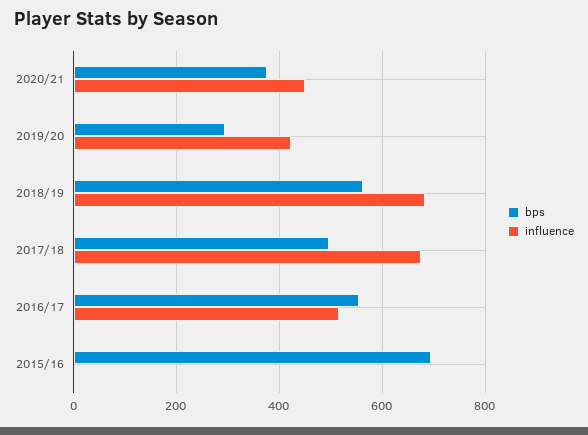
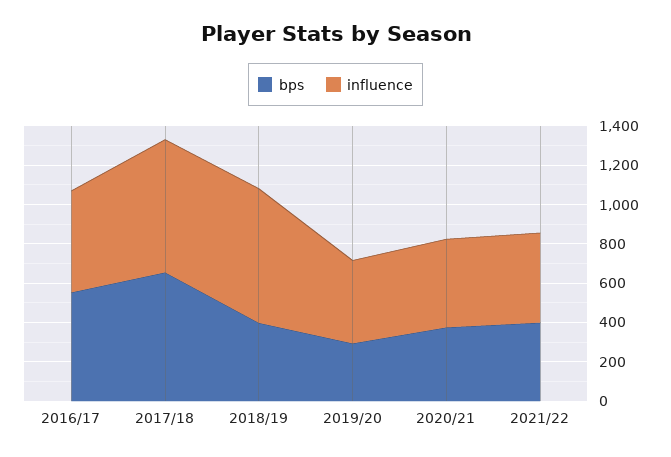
bps, 2018/19: 560 -> 400
bps, 2017/18: 500 -> 650
bps, 2015/16: 700 -> none
influence, 2015/16: 0 -> none
bps, 2021/22: none -> 400
influence, 2021/22: none -> 450

